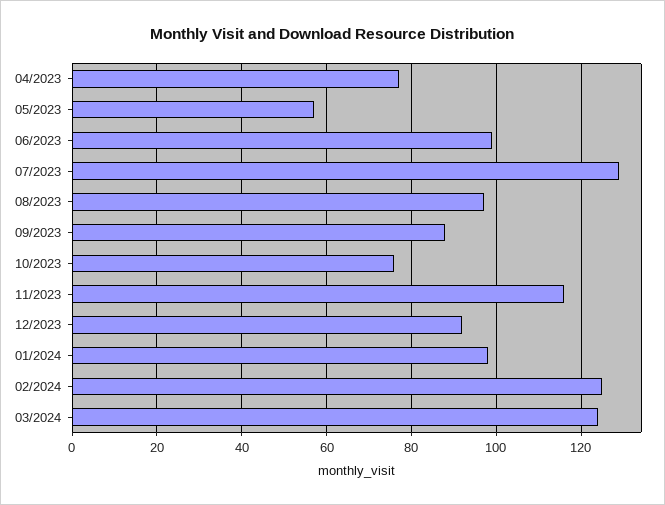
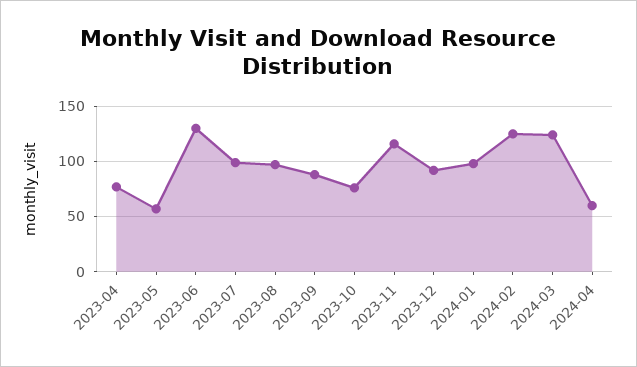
06/2023: 100 -> 130
07/2023: 130 -> 100
2024-04: none -> 60

